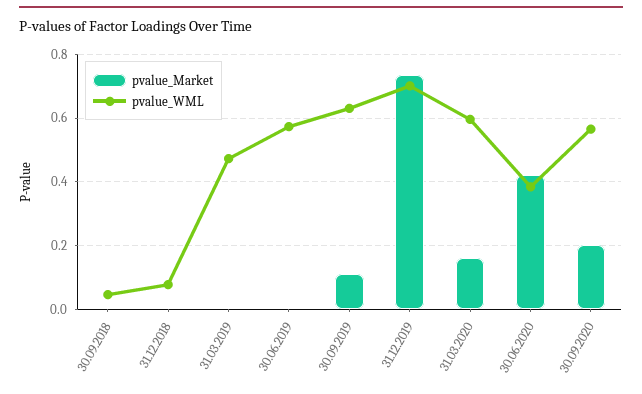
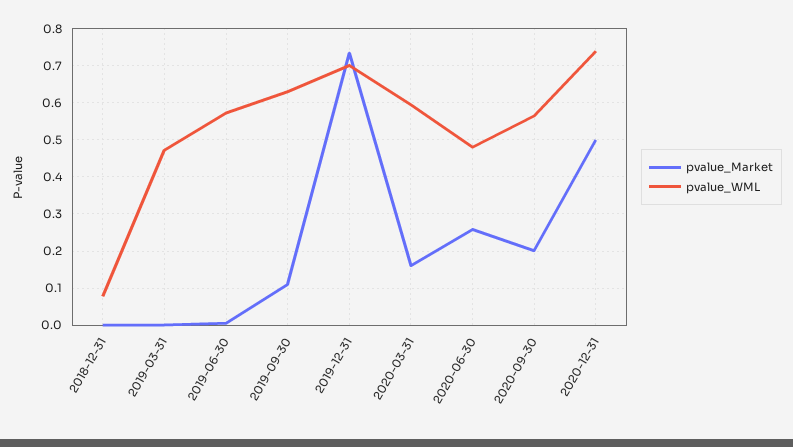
pvalue_Market, 30.09.2018: 0 -> none
pvalue_WML, 30.09.2018: 0.04 -> none
pvalue_Market, 30.06.2020: 0.42 -> 0.26
pvalue_WML, 30.06.2020: 0.38 -> 0.48
pvalue_Market, 2020-12-31: none -> 0.5
pvalue_WML, 2020-12-31: none -> 0.74

